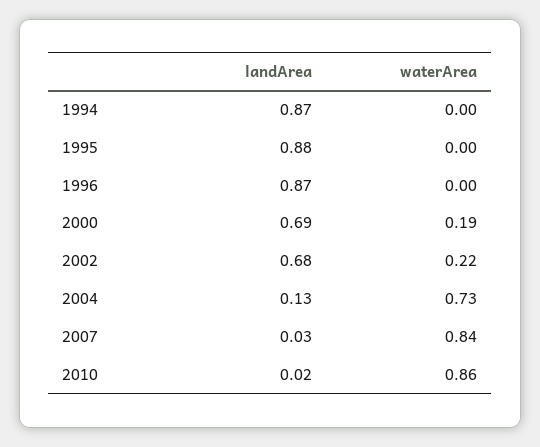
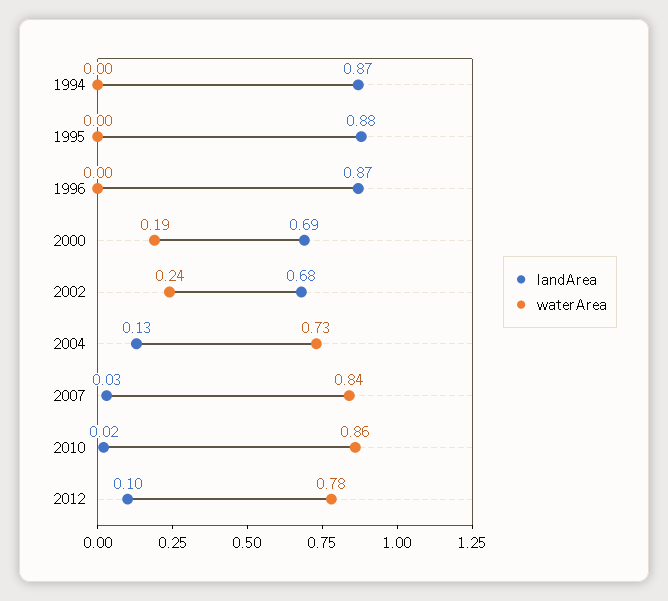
waterArea, 2002: 0.22 -> 0.24
landArea, 2012: none -> 0.1
waterArea, 2012: none -> 0.78

